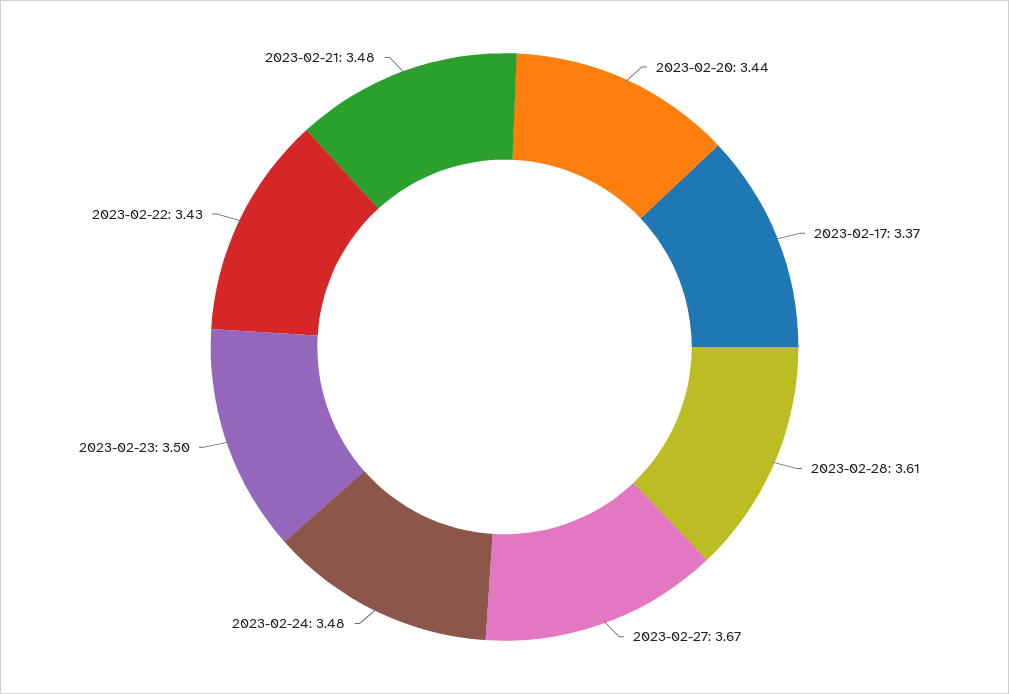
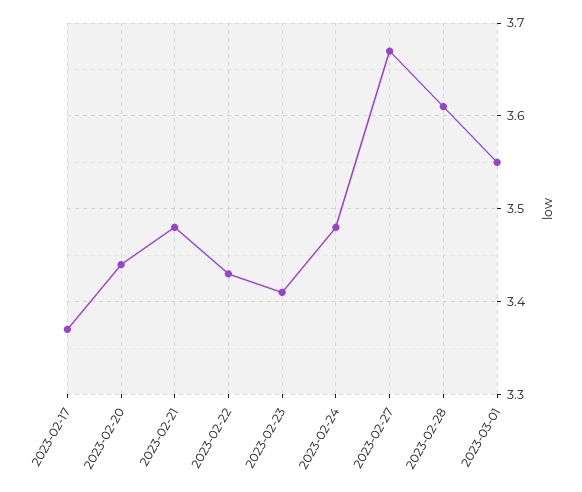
2023-02-23: 3.5 -> 3.41
2023-03-01: none -> 3.55

